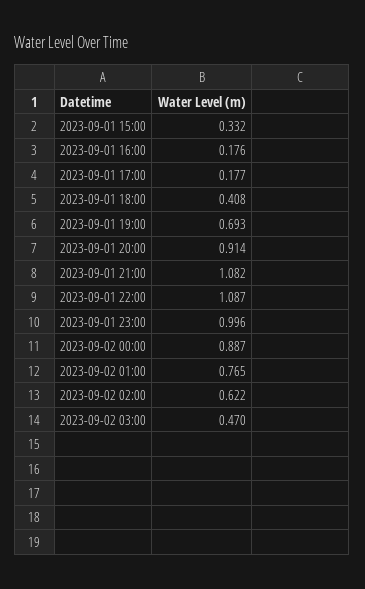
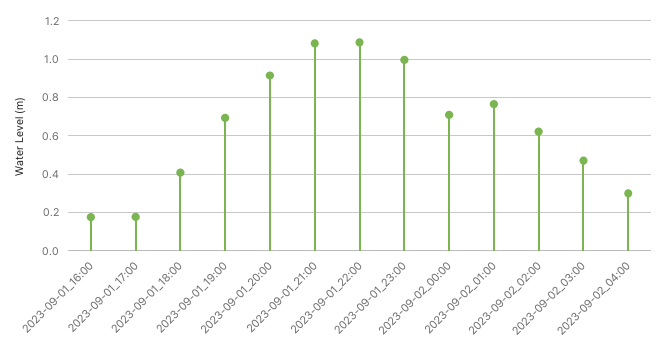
2023-09-01 15:00: 0.332 -> none
2023-09-02 00:00: 0.887 -> 0.7
2023-09-02_04:00: none -> 0.3

